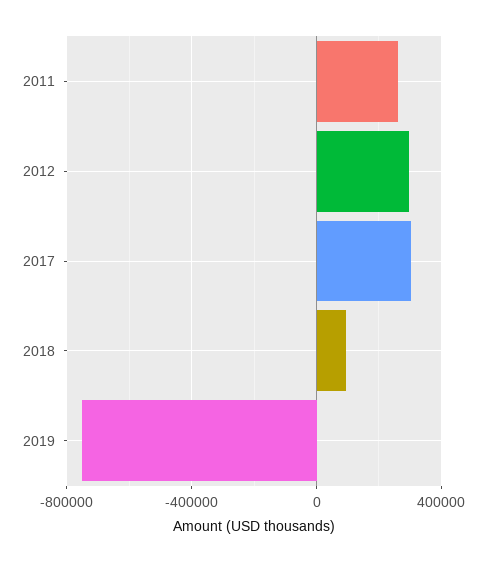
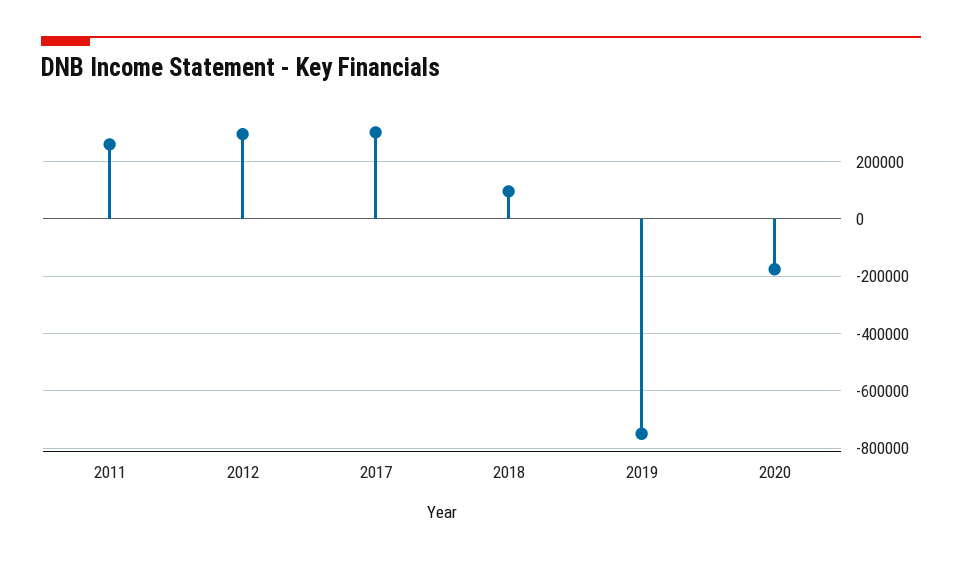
2020: none -> -175000

